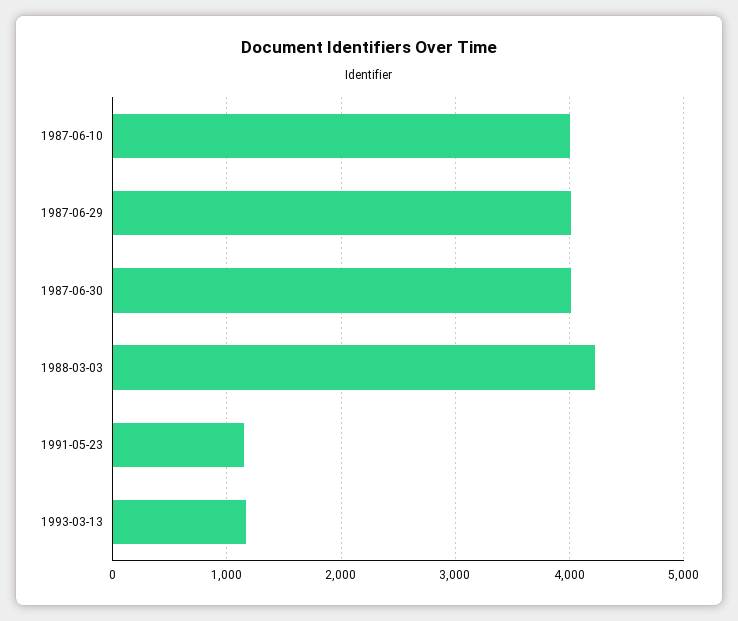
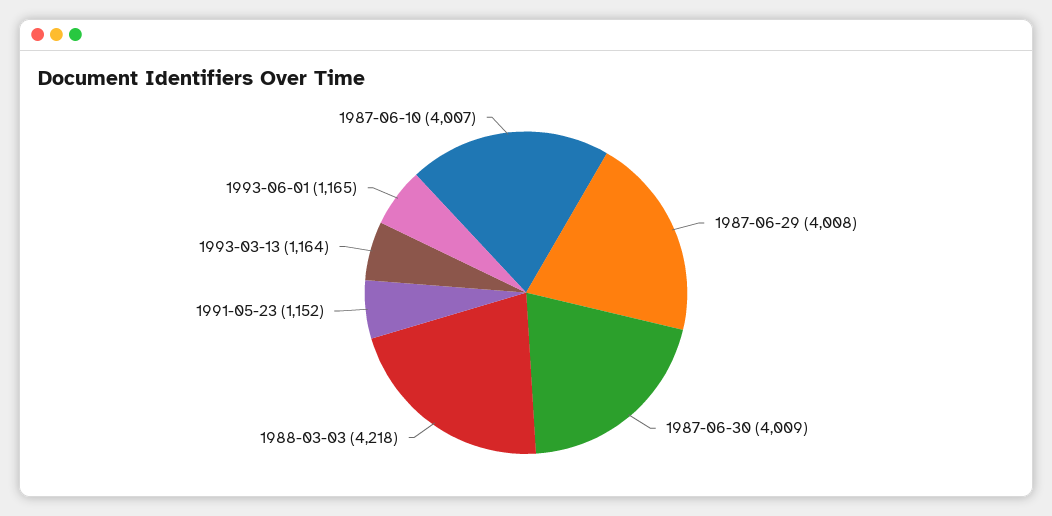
1993-06-01: none -> 1165

